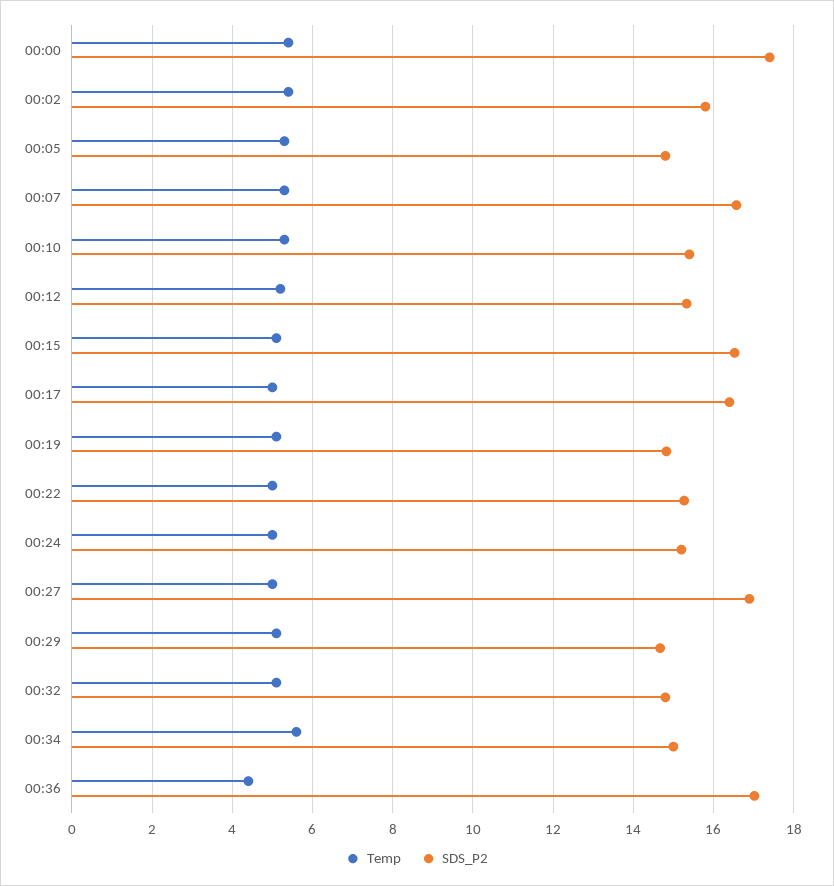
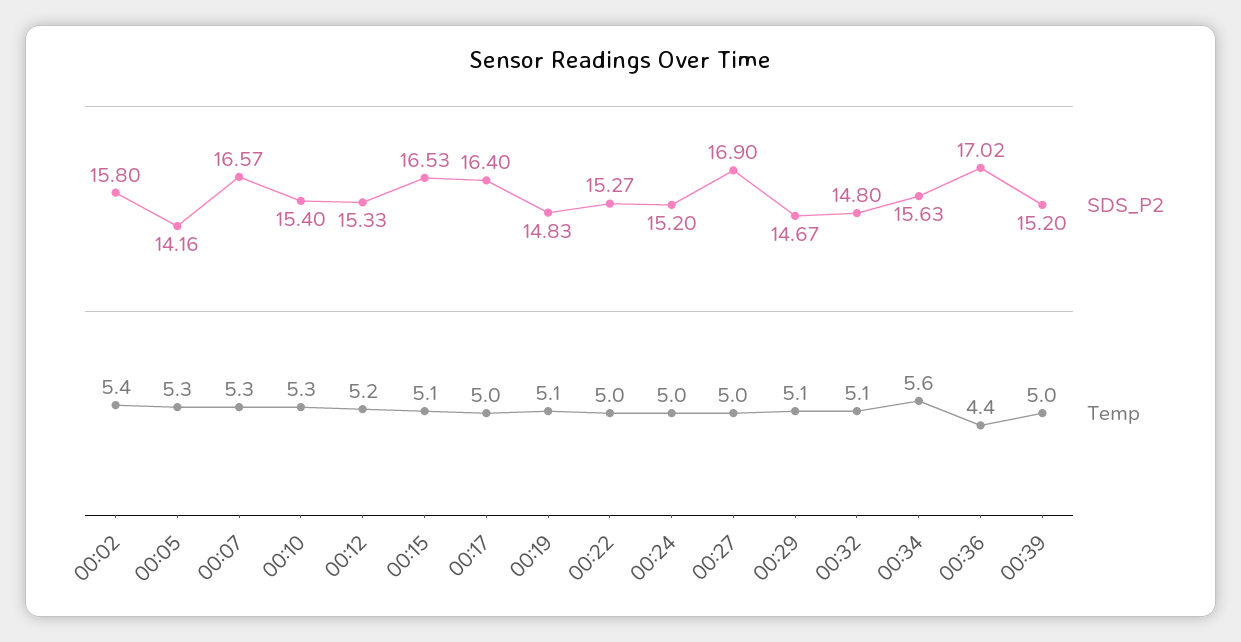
Temp, 00:00: 5.4 -> none
SDS_P2, 00:00: 17.4 -> none
SDS_P2, 00:05: 14.8 -> 14.16
SDS_P2, 00:34: 15 -> 15.63
SDS_P2, 00:39: none -> 15.2
Temp, 00:39: none -> 5

